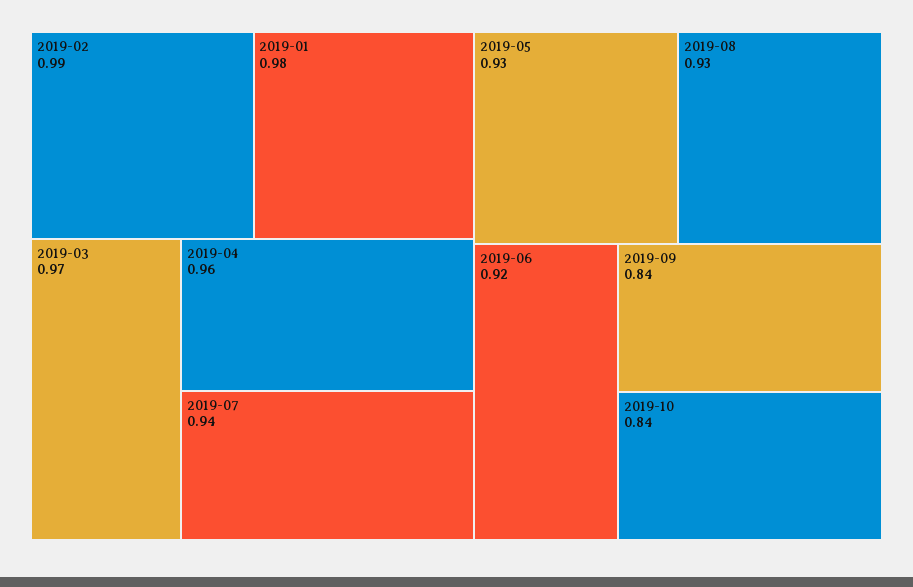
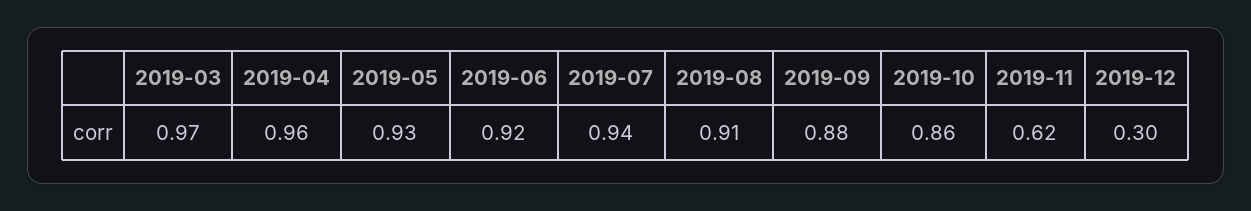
2019-02: 0.99 -> none
2019-01: 0.98 -> none
2019-08: 0.93 -> 0.91
2019-09: 0.84 -> 0.88
2019-10: 0.84 -> 0.86
2019-11: none -> 0.62
2019-12: none -> 0.3

